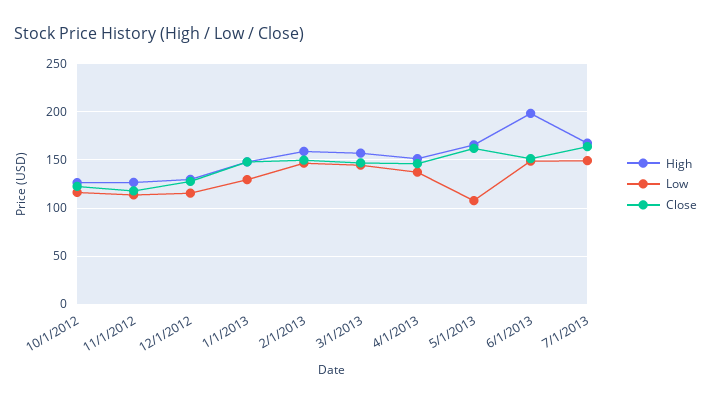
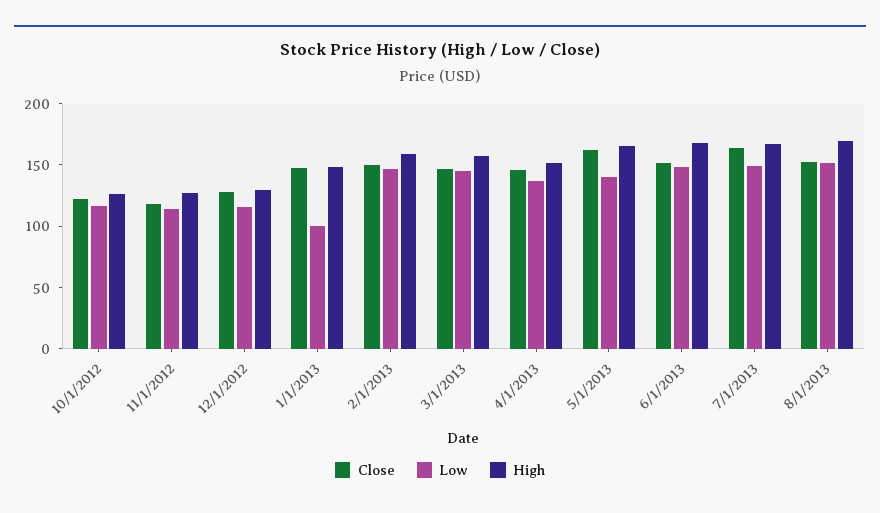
Low, 1/1/2013: 130 -> 100
Low, 5/1/2013: 110 -> 140
High, 6/1/2013: 200 -> 170
Close, 8/1/2013: none -> 150
Low, 8/1/2013: none -> 150
High, 8/1/2013: none -> 170

